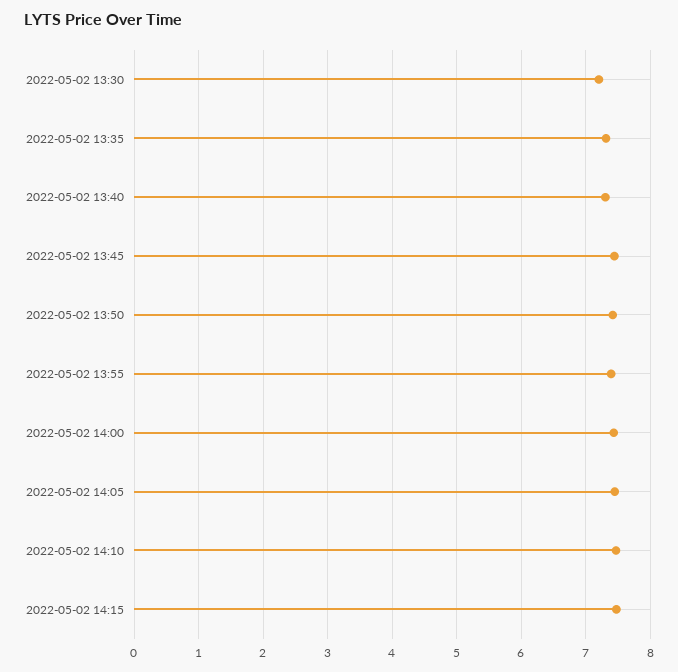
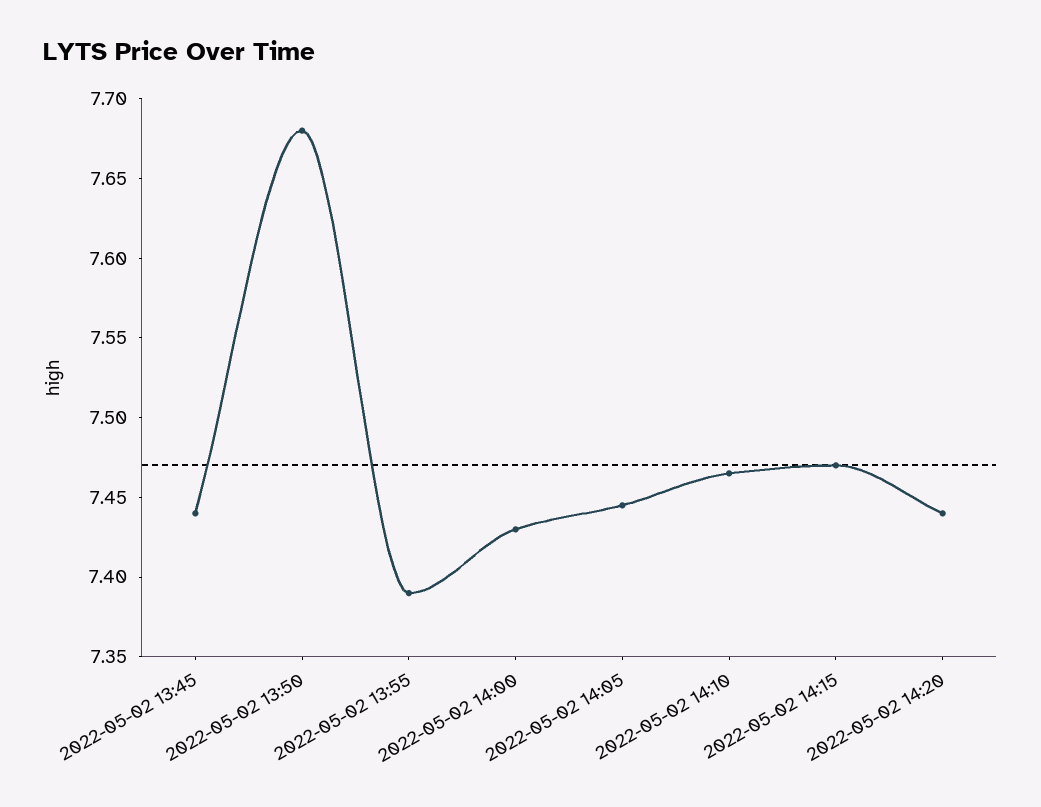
2022-05-02 13:30: 7.2 -> none
2022-05-02 13:35: 7.3 -> none
2022-05-02 13:40: 7.3 -> none
2022-05-02 13:50: 7.4 -> 7.68
2022-05-02 14:20: none -> 7.44

